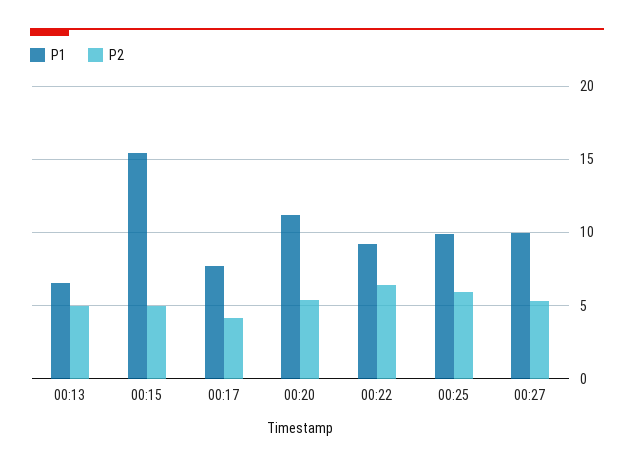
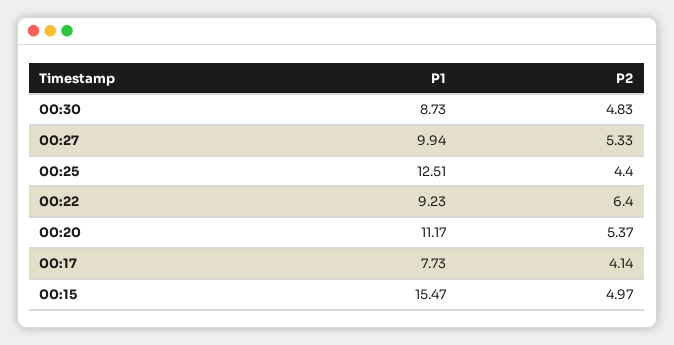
P1, 00:13: 6.5 -> none
P2, 00:13: 5 -> none
P1, 00:25: 10 -> 12.51
P2, 00:25: 6 -> 4.4
P1, 00:30: none -> 8.73
P2, 00:30: none -> 4.83

